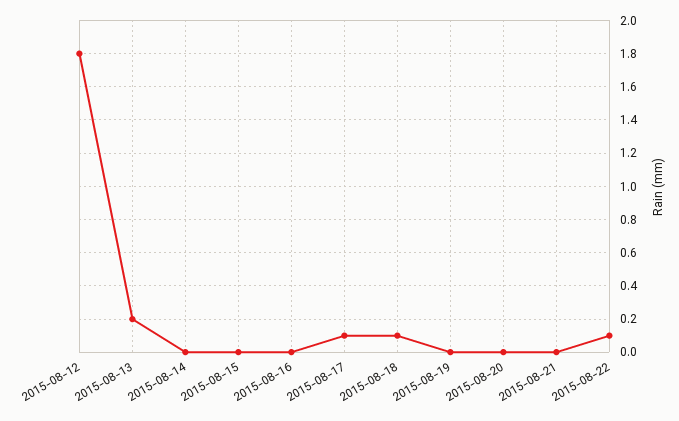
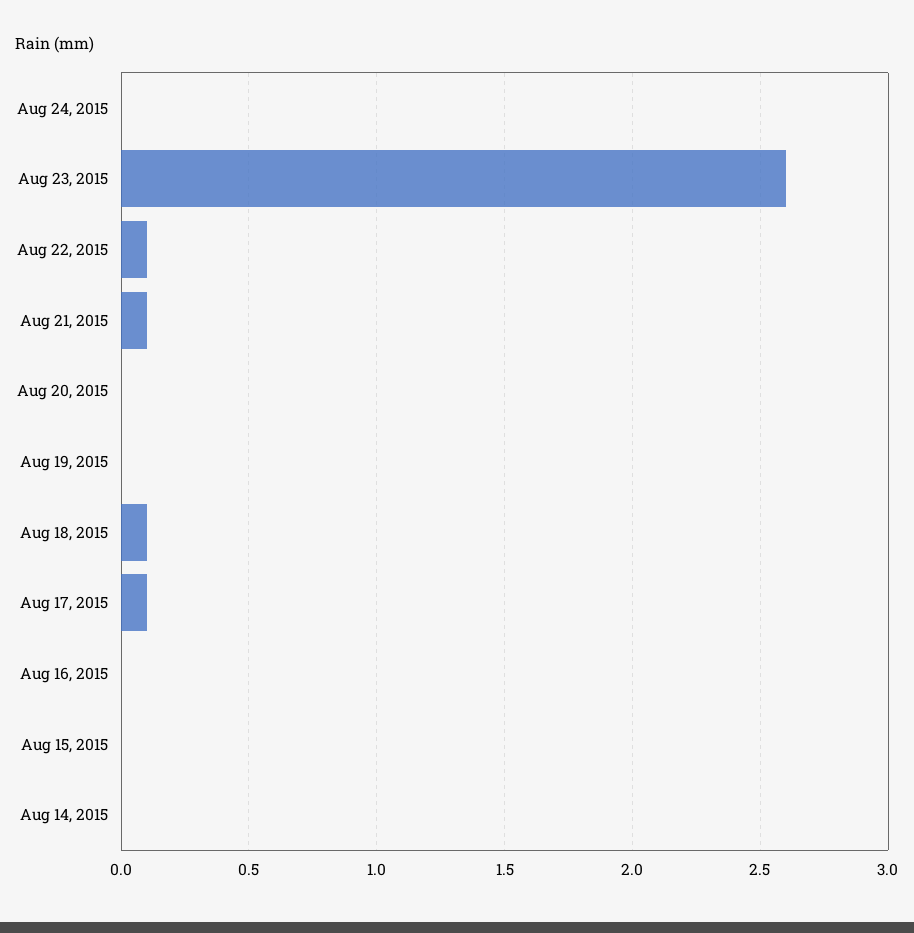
2015-08-12: 1.8 -> none
2015-08-13: 0.2 -> none
2015-08-21: 0 -> 0.1
Aug 24, 2015: none -> 0
Aug 23, 2015: none -> 2.6

